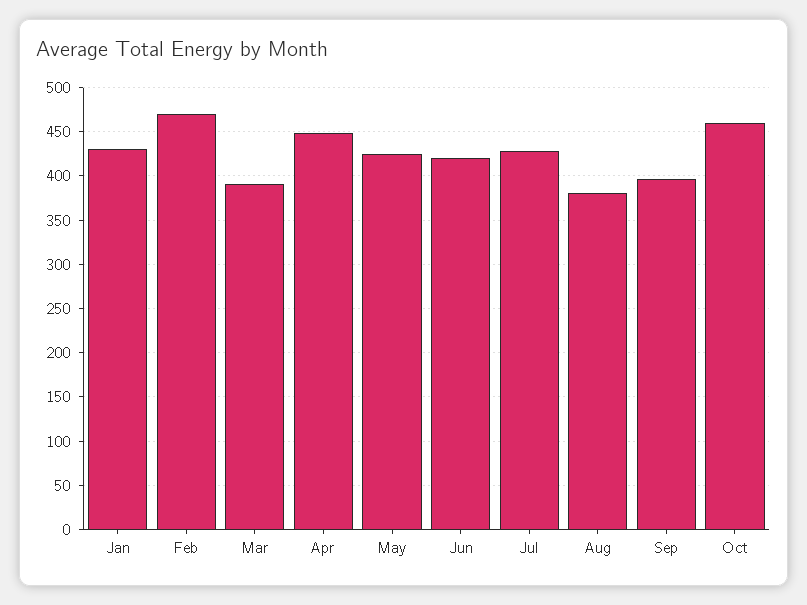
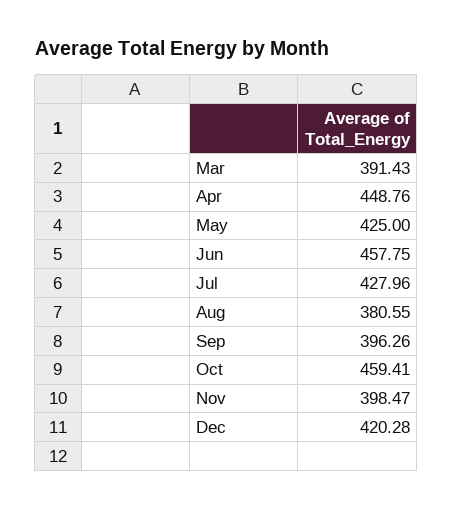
Jan: 430 -> none
Feb: 470 -> none
Jun: 420 -> 457.75
Nov: none -> 398.47
Dec: none -> 420.28

